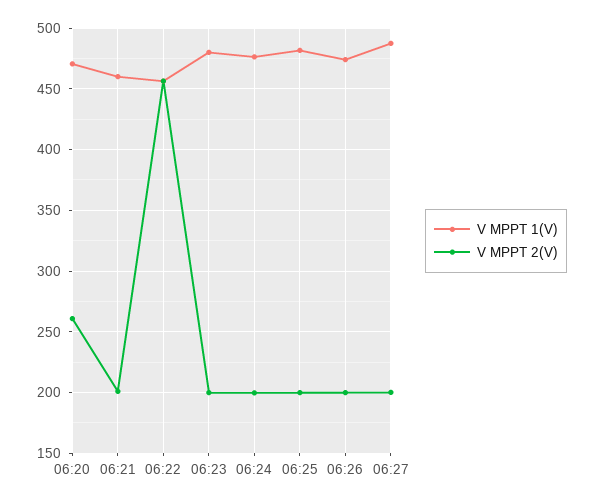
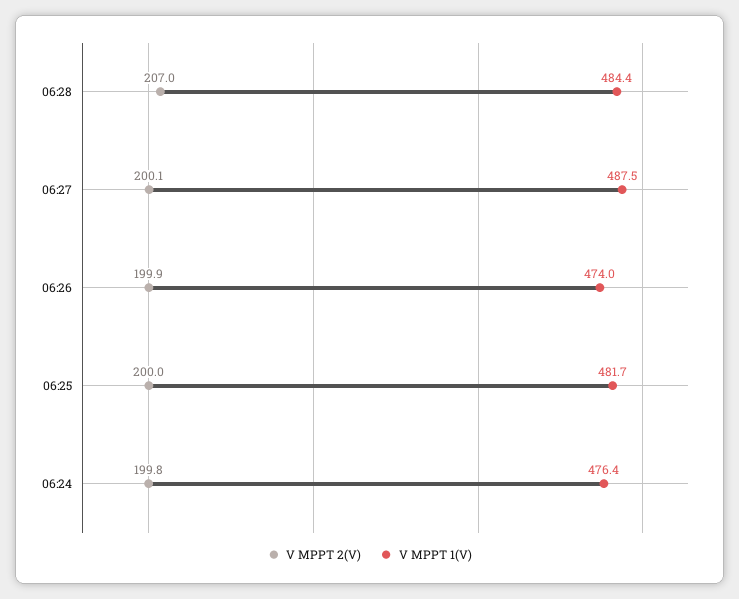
V MPPT 1(V), 06:20: 470 -> none
V MPPT 2(V), 06:20: 260 -> none
V MPPT 1(V), 06:21: 460 -> none
V MPPT 2(V), 06:21: 200 -> none
V MPPT 1(V), 06:22: 455 -> none
V MPPT 2(V), 06:22: 455 -> none
V MPPT 1(V), 06:23: 480 -> none
V MPPT 2(V), 06:23: 200 -> none
V MPPT 2(V), 06:28: none -> 207
V MPPT 1(V), 06:28: none -> 484.4

